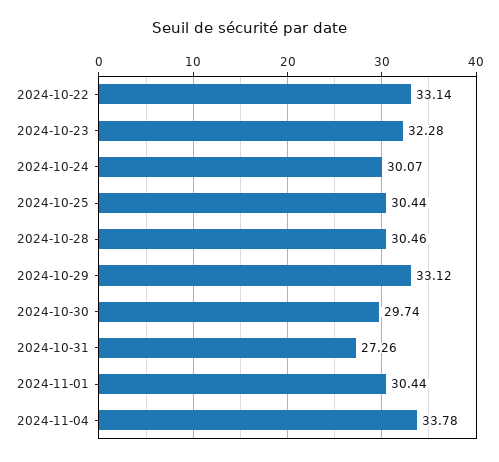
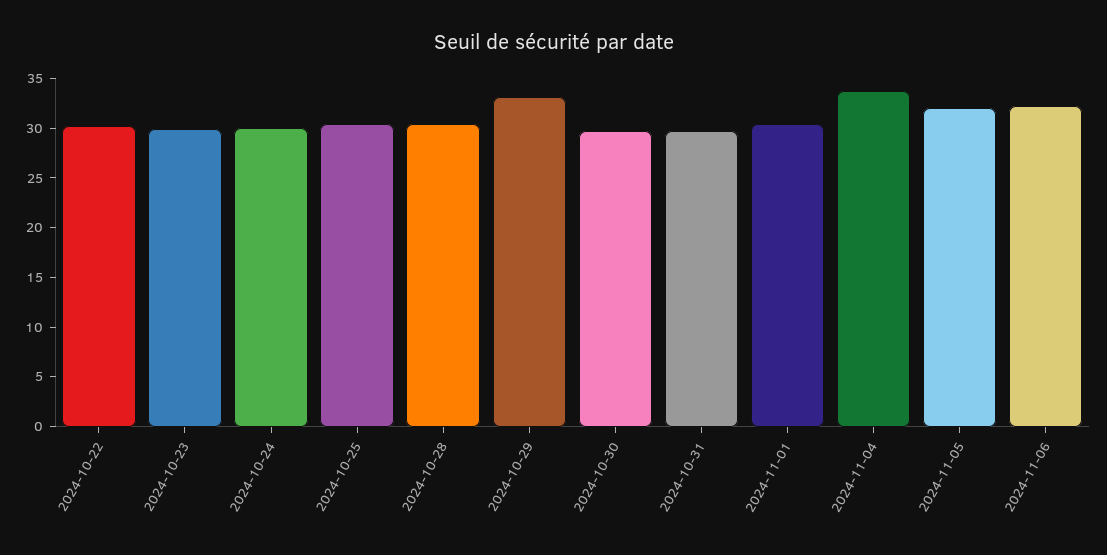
2024-10-22: 33.14 -> 30
2024-10-23: 32.28 -> 30
2024-10-31: 27.26 -> 30
2024-11-05: none -> 32
2024-11-06: none -> 32

